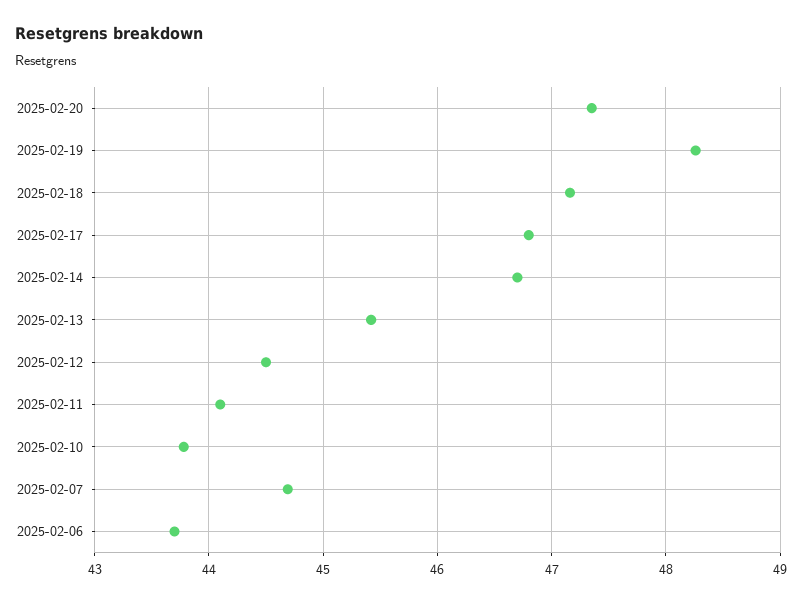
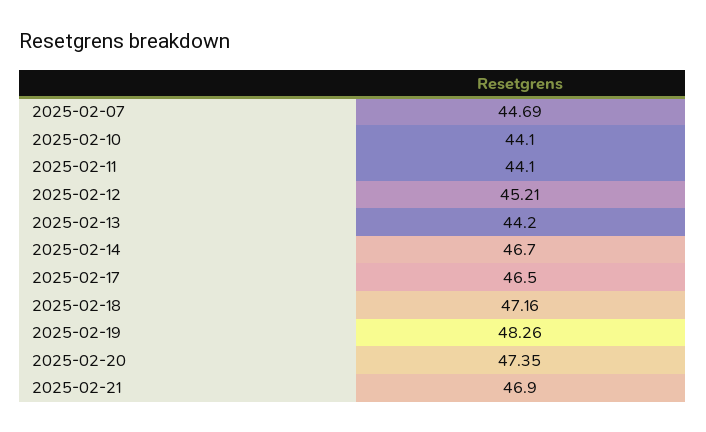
2025-02-17: 46.8 -> 46.5
2025-02-13: 45.4 -> 44.2
2025-02-12: 44.5 -> 45.21
2025-02-10: 43.8 -> 44.1
2025-02-06: 43.7 -> none
2025-02-21: none -> 46.9

